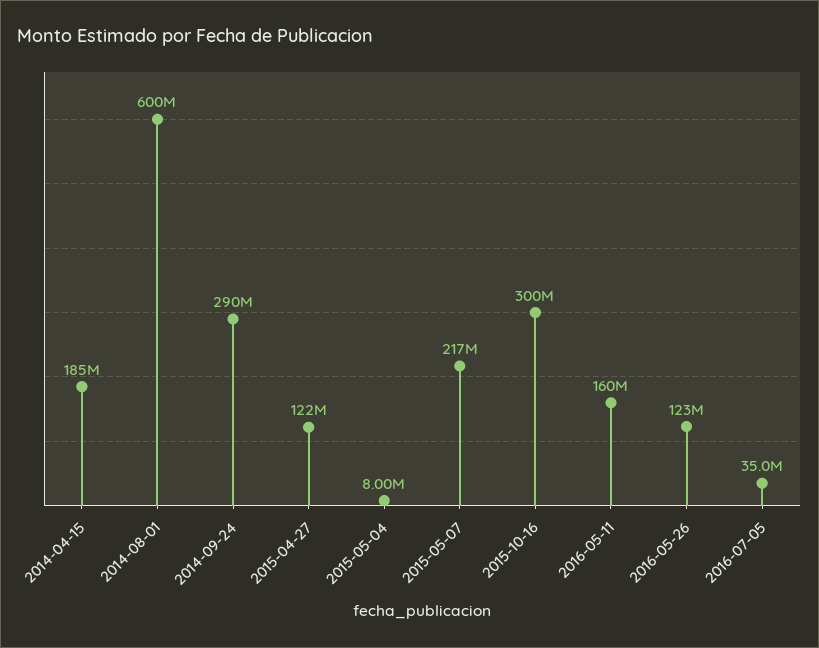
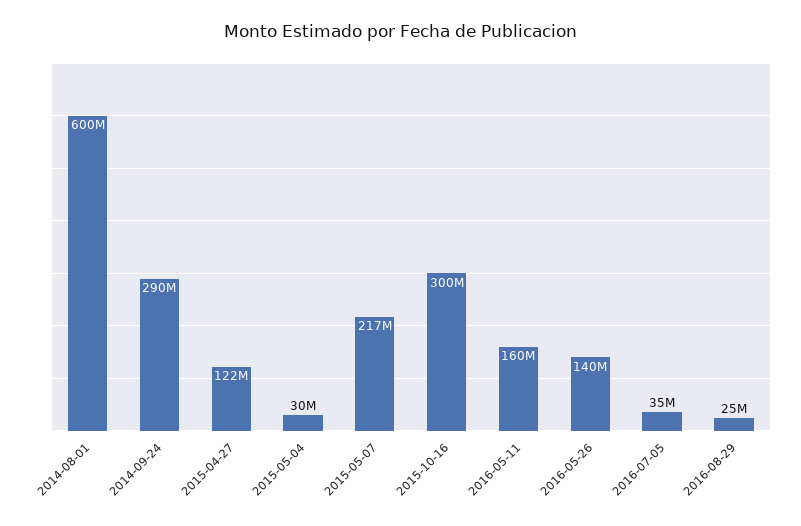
2014-04-15: 185000000 -> none
2015-05-04: 8000000 -> 30000000
2016-05-26: 123000000 -> 140000000
2016-08-29: none -> 25000000

